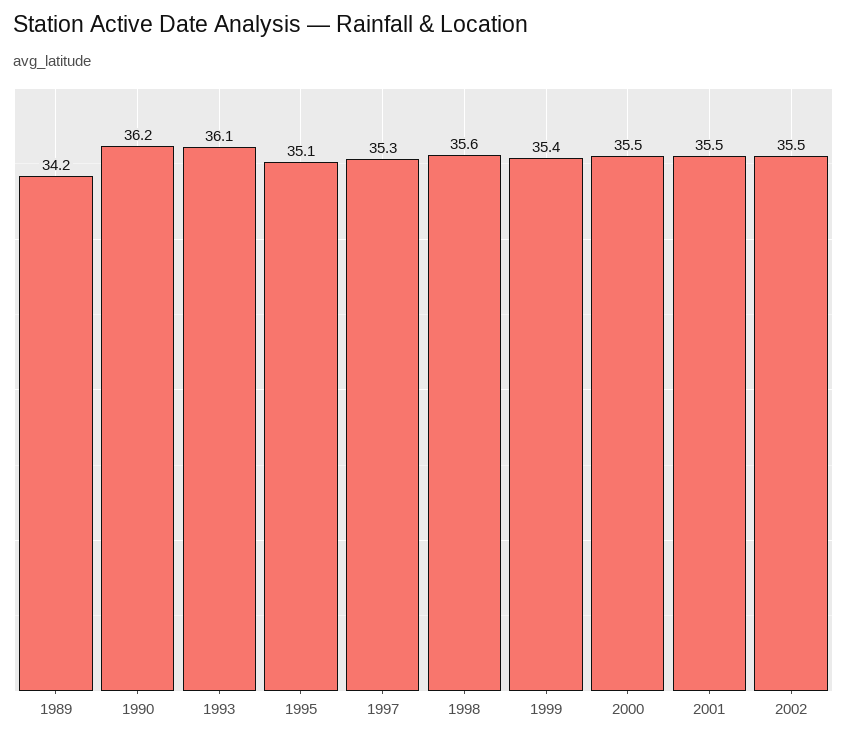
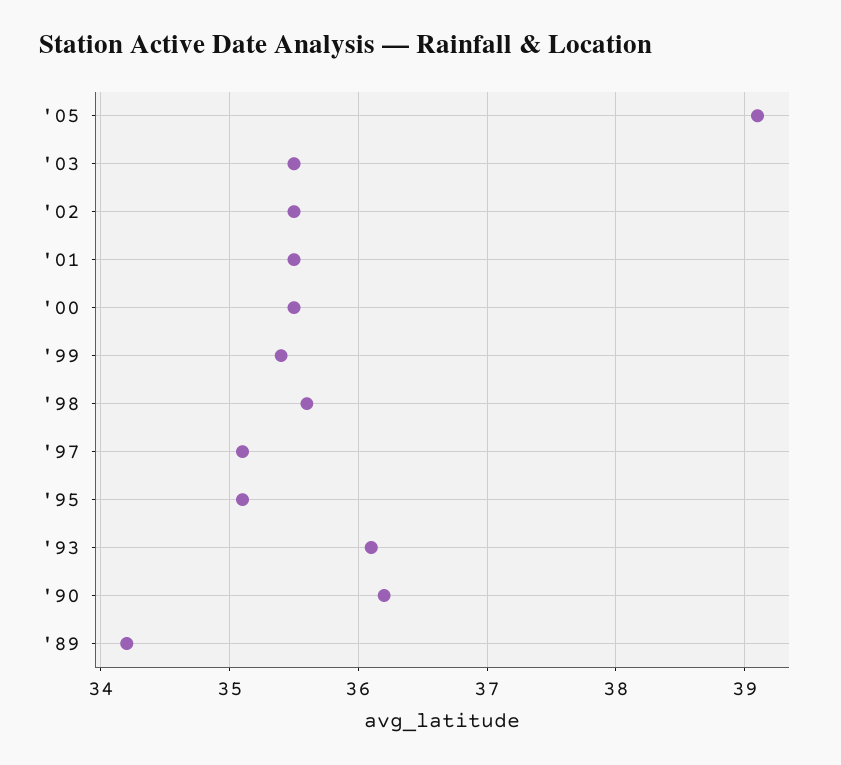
1997: 35.3 -> 35.1
'05: none -> 39.1
'03: none -> 35.5

